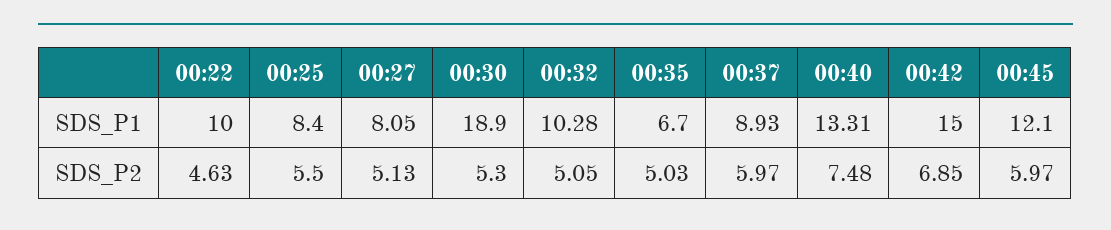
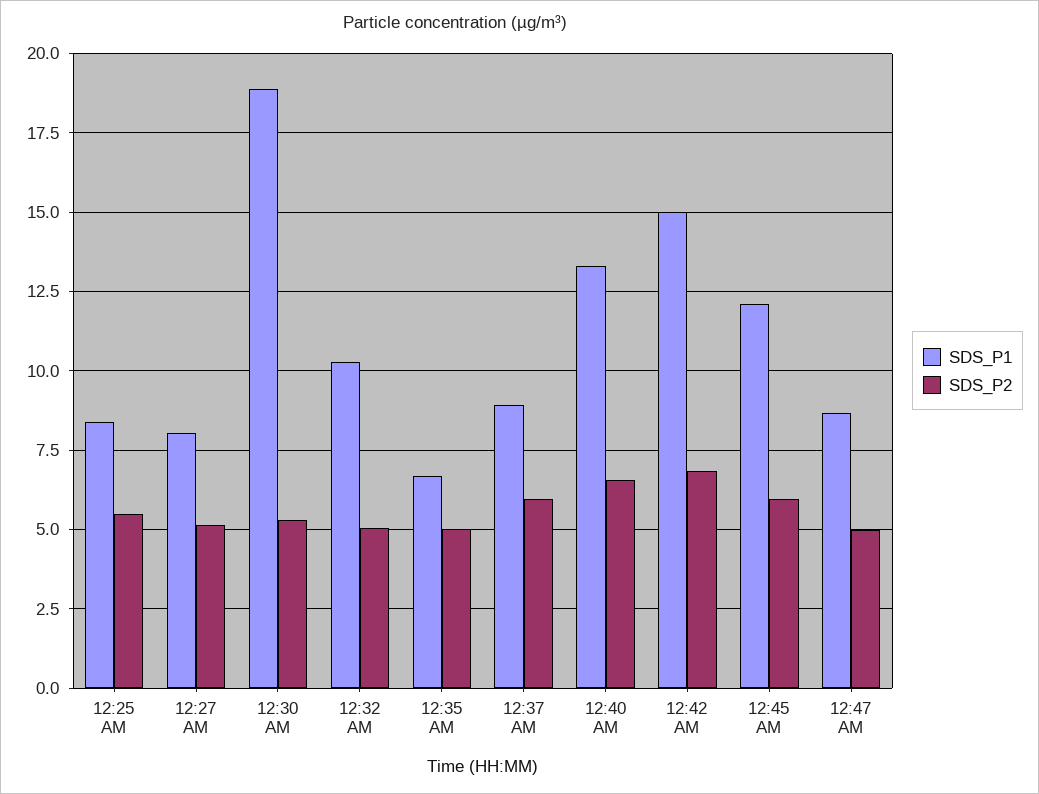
SDS_P1, 00:22: 10 -> none
SDS_P2, 00:22: 4.63 -> none
SDS_P2, 00:40: 7.48 -> 6.5
SDS_P1, 12:47 AM: none -> 8.75
SDS_P2, 12:47 AM: none -> 5

